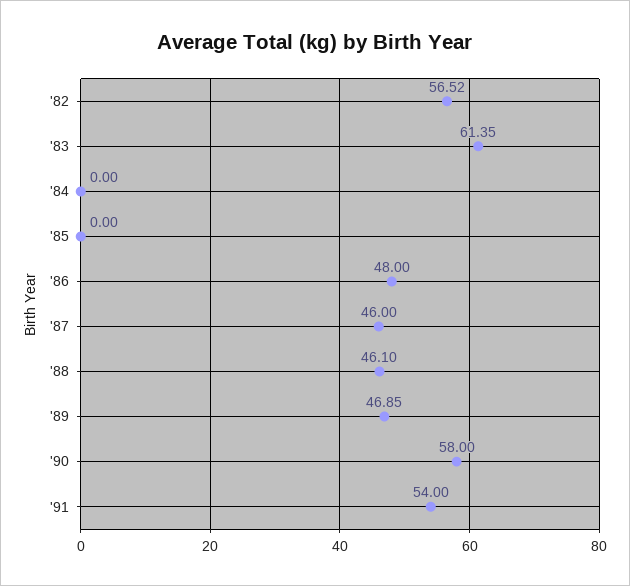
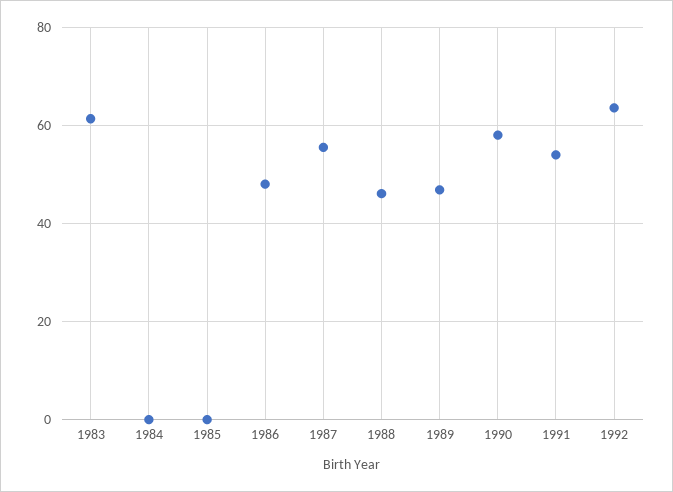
'82: 56.52 -> none
'87: 46 -> 56
1992: none -> 64

